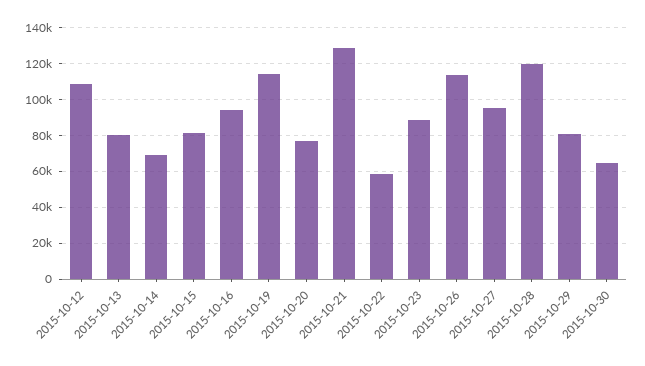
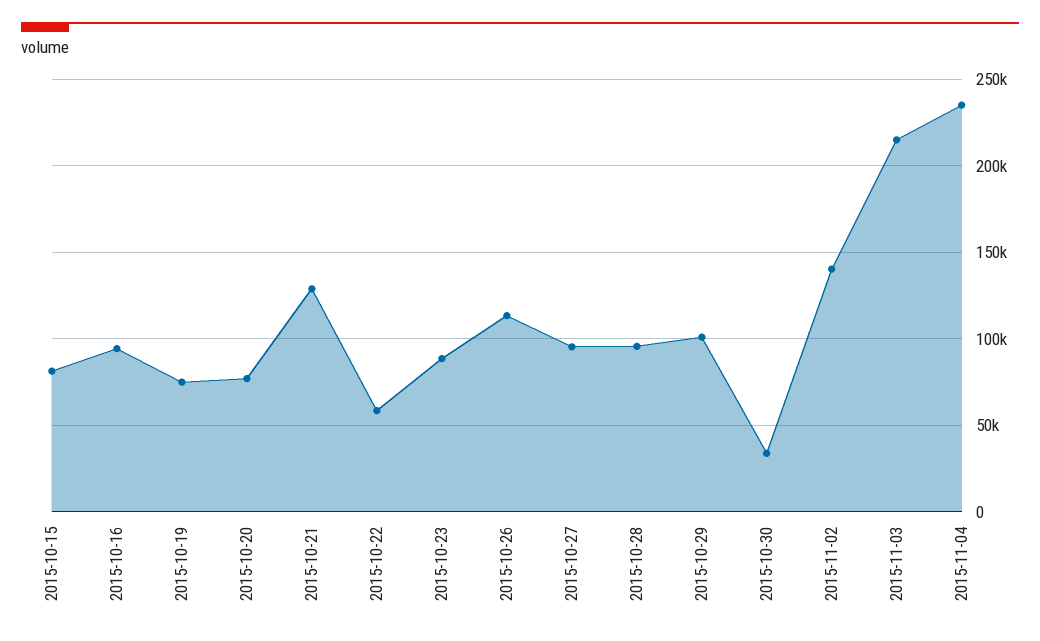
2015-10-12: 110000 -> none
2015-10-13: 80000 -> none
2015-10-14: 70000 -> none
2015-10-19: 115000 -> 75000
2015-10-28: 120000 -> 95000
2015-10-29: 80000 -> 100000
2015-10-30: 65000 -> 35000
2015-11-02: none -> 140000
2015-11-03: none -> 215000
2015-11-04: none -> 235000

